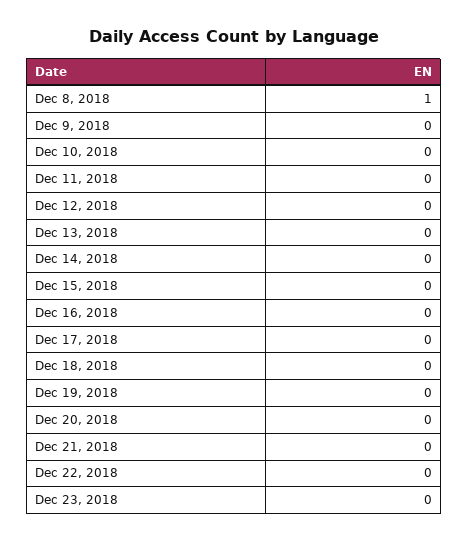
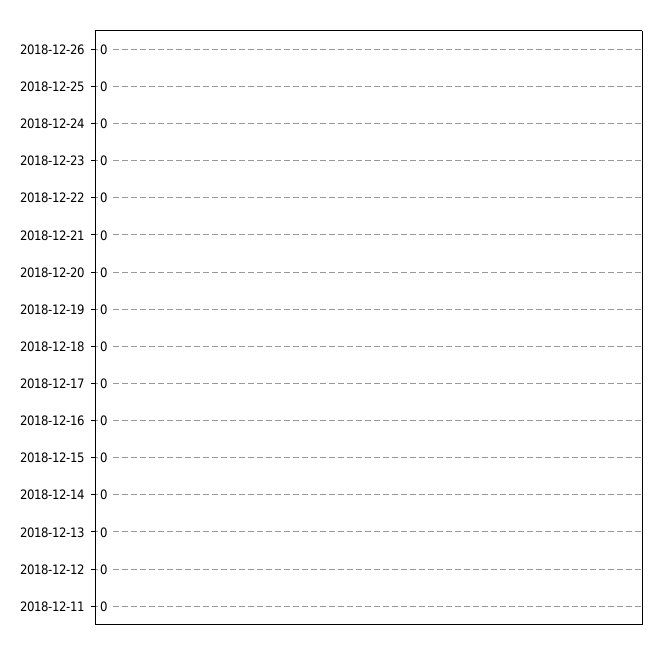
Dec 8, 2018: 1 -> none
Dec 9, 2018: 0 -> none
Dec 10, 2018: 0 -> none
2018-12-26: none -> 0
2018-12-25: none -> 0
2018-12-24: none -> 0

